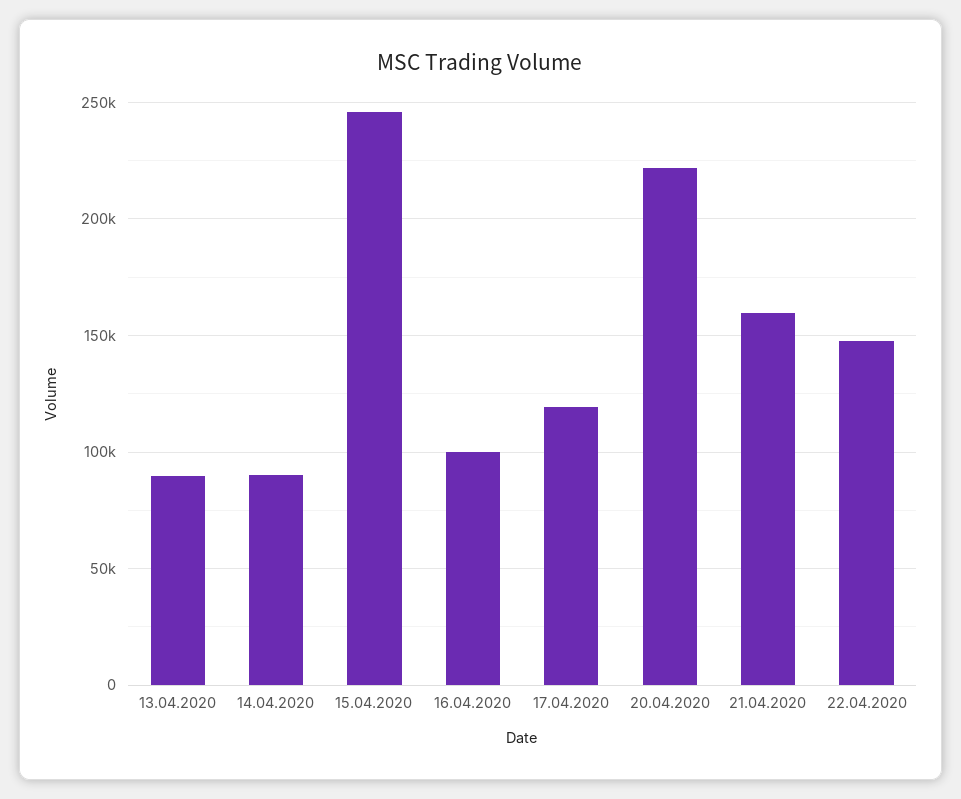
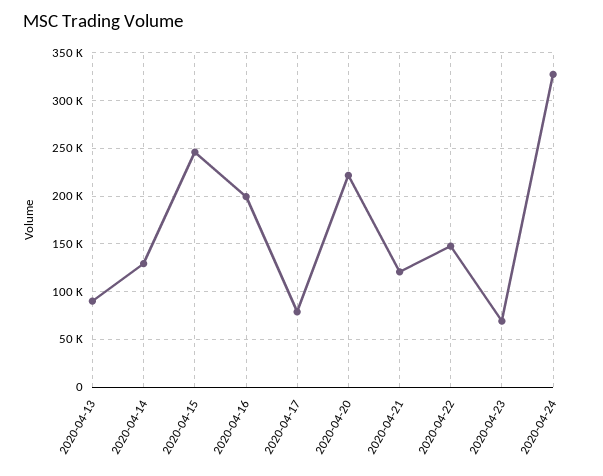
14.04.2020: 90000 -> 130000
16.04.2020: 100000 -> 200000
17.04.2020: 120000 -> 80000
21.04.2020: 160000 -> 120000
2020-04-23: none -> 70000
2020-04-24: none -> 330000

